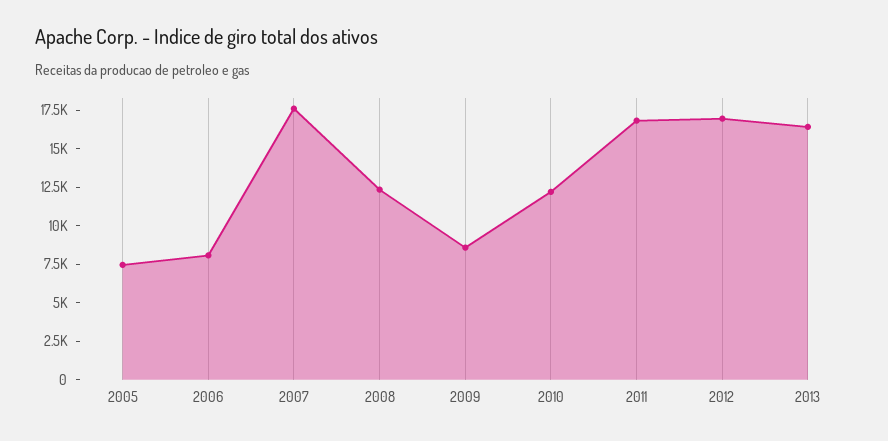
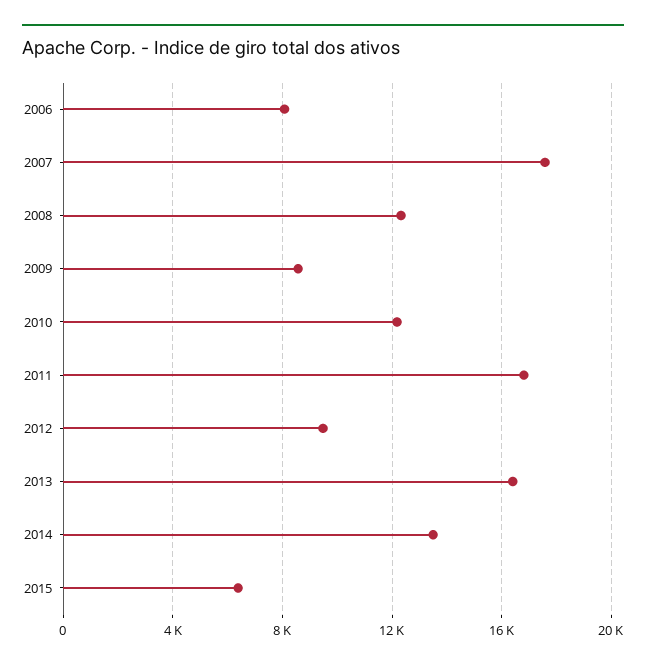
2005: 7500 -> none
2012: 17500 -> 9500
2014: none -> 13500
2015: none -> 6500

